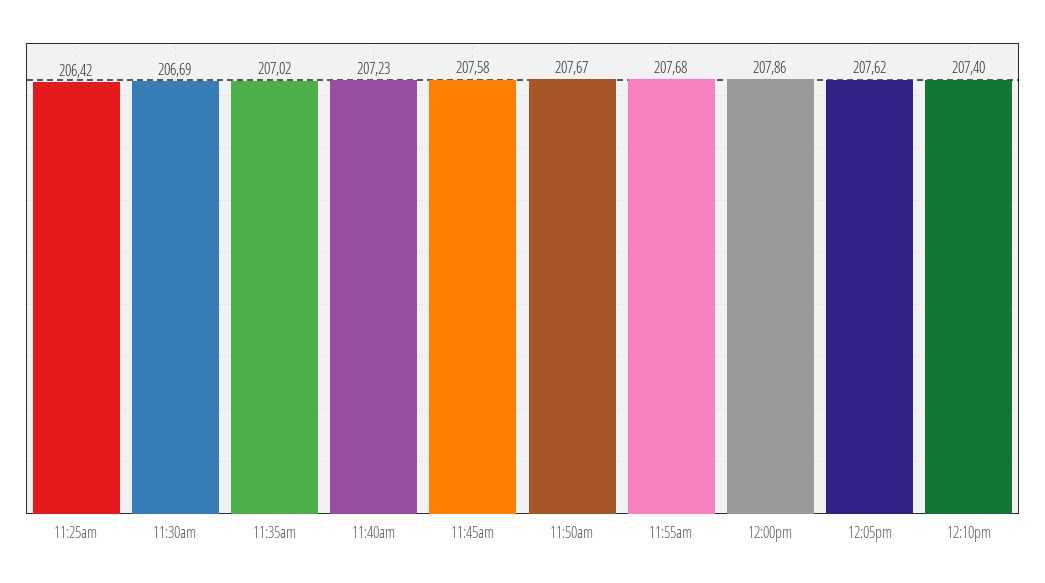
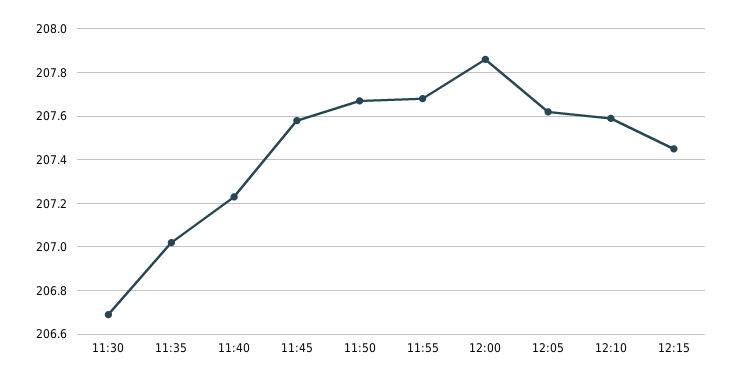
11:25am: 206.42 -> none
12:10pm: 207.4 -> 207.6
12:15: none -> 207.45

